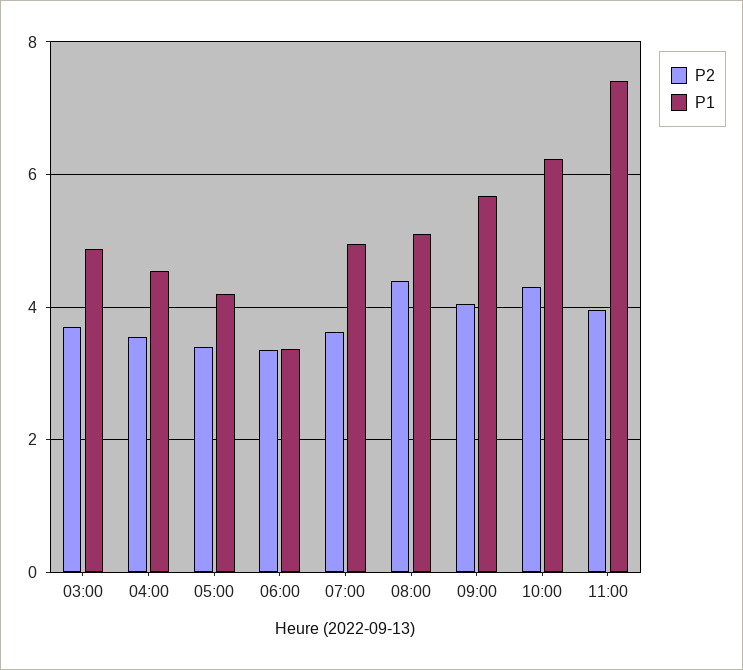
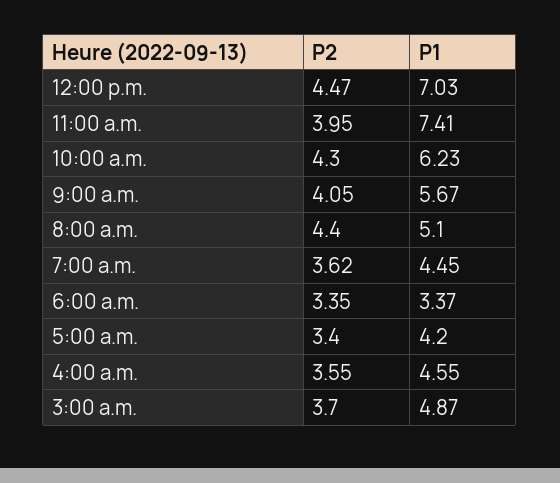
P1, 07:00: 5 -> 4.45
P2, 12:00 p.m.: none -> 4.47
P1, 12:00 p.m.: none -> 7.03

